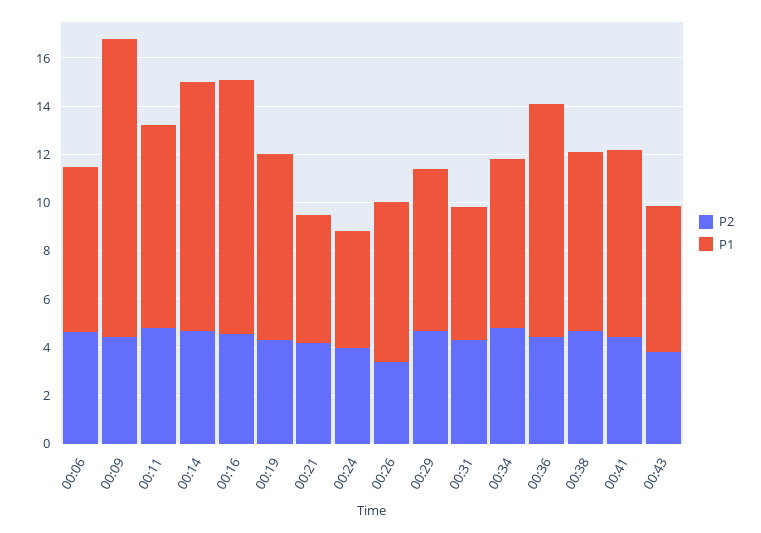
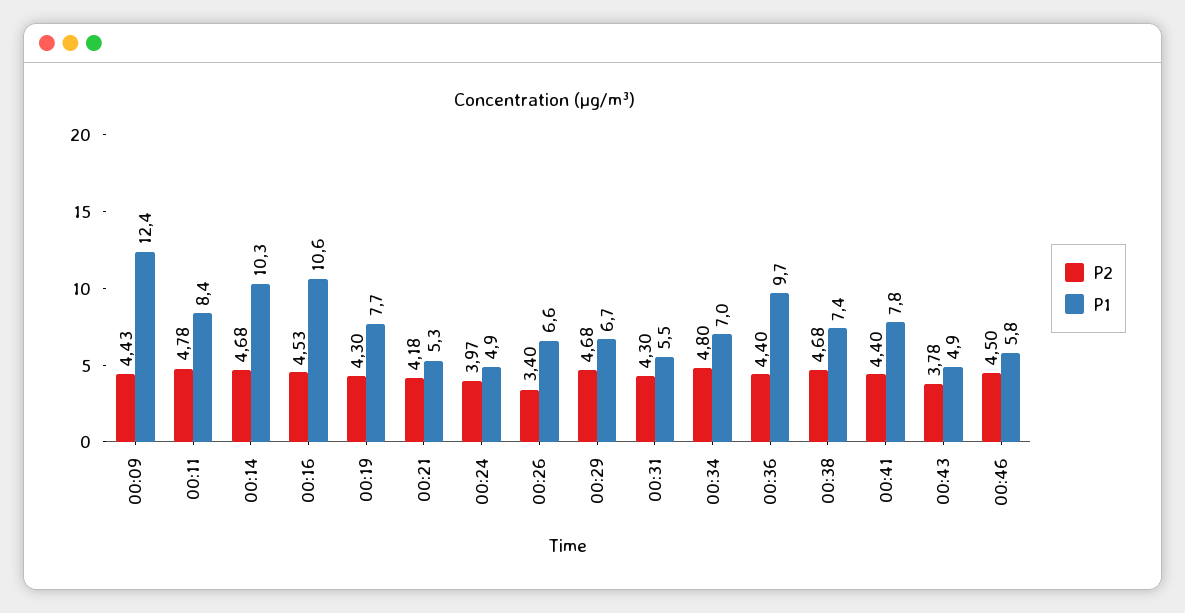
P2, 00:06: 4.5 -> none
P1, 00:06: 7 -> none
P1, 00:43: 6 -> 4.9
P2, 00:46: none -> 4.5
P1, 00:46: none -> 5.8

